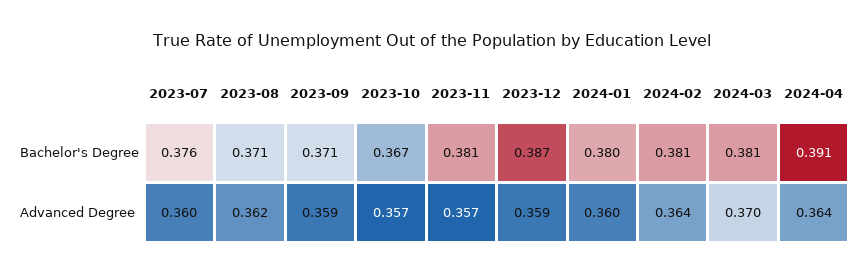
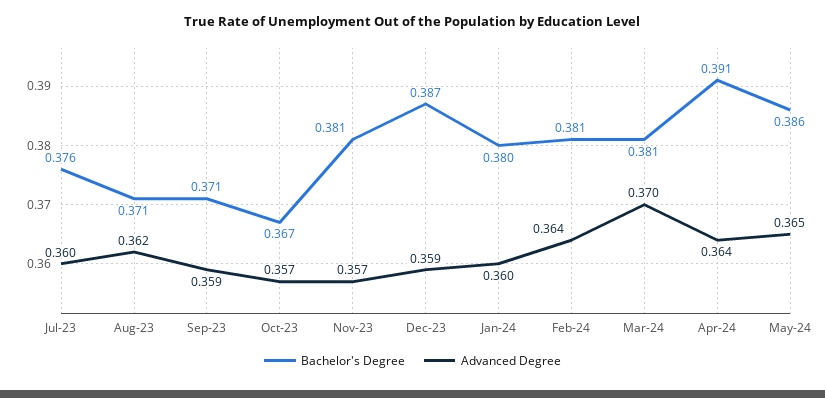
Bachelor's Degree, May-24: none -> 0.386
Advanced Degree, May-24: none -> 0.365

